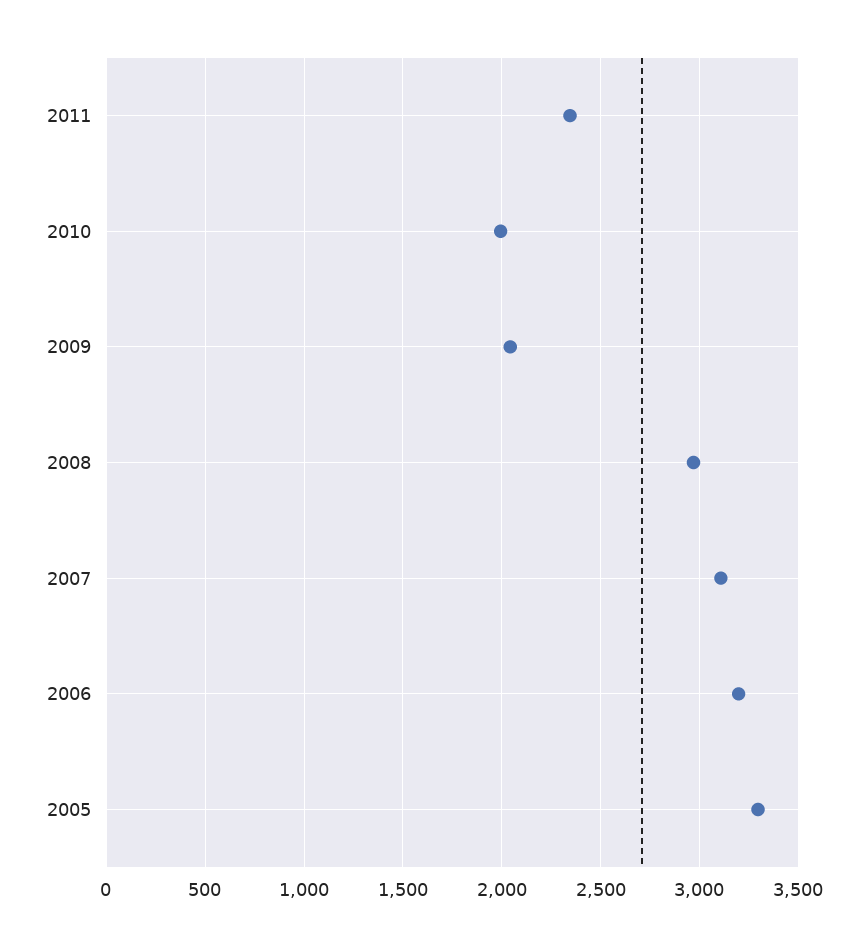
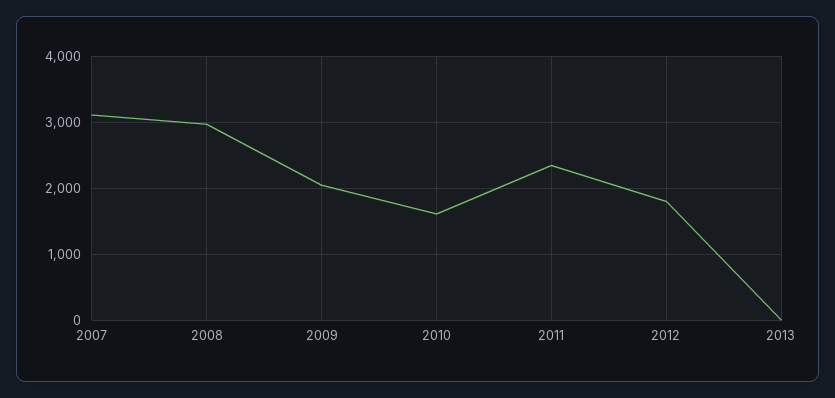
2010: 2000 -> 1600
2006: 3200 -> none
2005: 3300 -> none
2012: none -> 1800
2013: none -> 0

